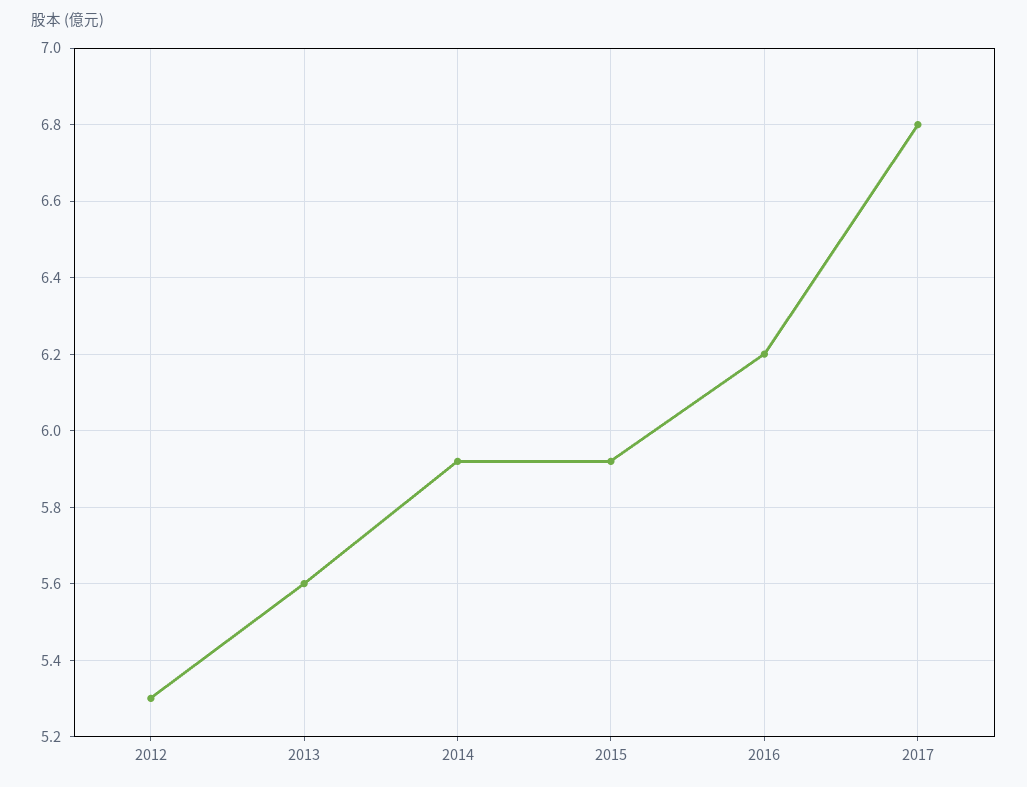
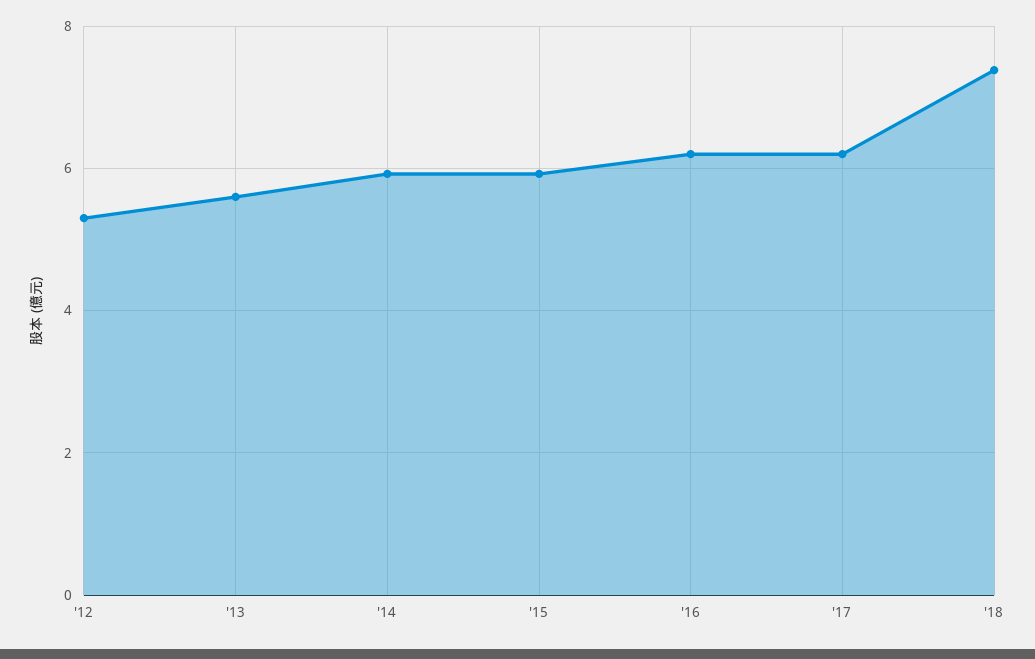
2017: 6.8 -> 6.2
'18: none -> 7.4

